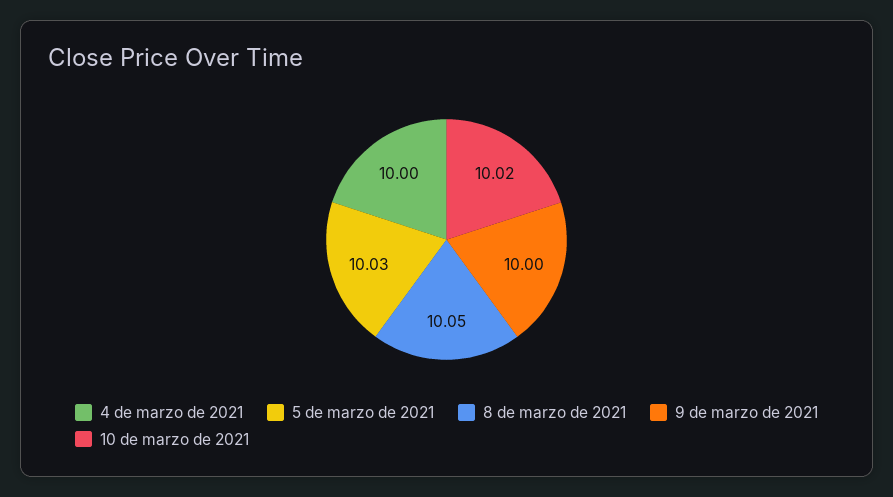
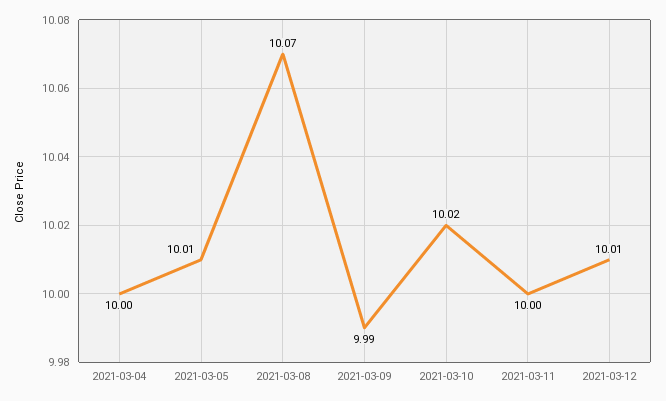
5 de marzo de 2021: 10.03 -> 10.01
8 de marzo de 2021: 10.05 -> 10.07
9 de marzo de 2021: 10 -> 9.99
2021-03-11: none -> 10
2021-03-12: none -> 10.01

